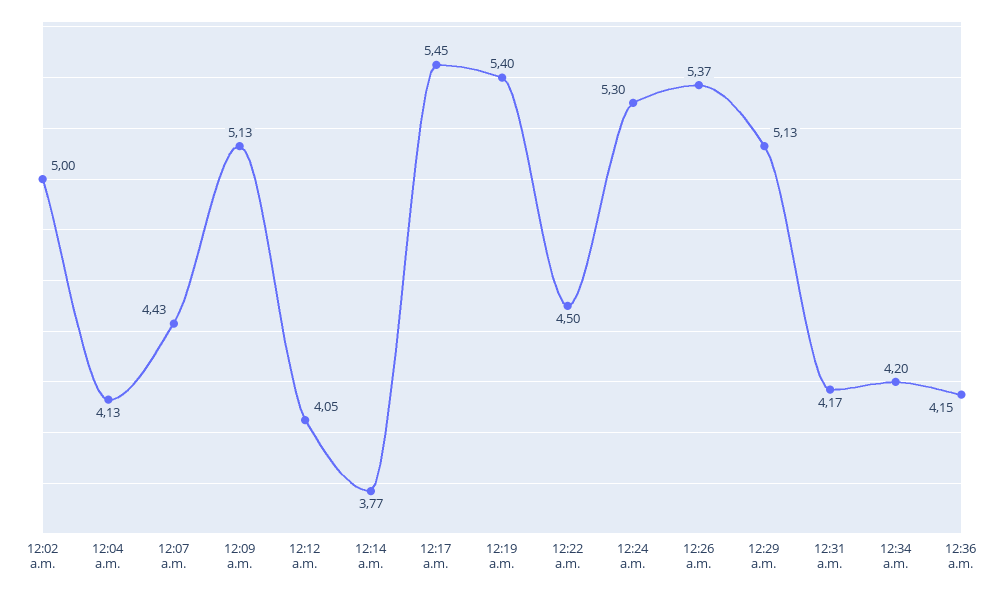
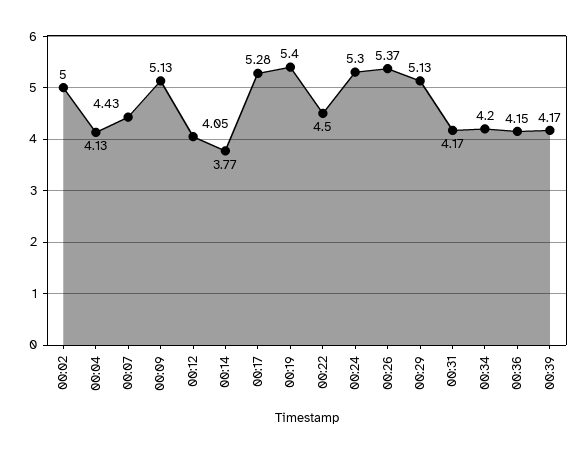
12:17 a.m.: 5.45 -> 5.28
00:39: none -> 4.17

